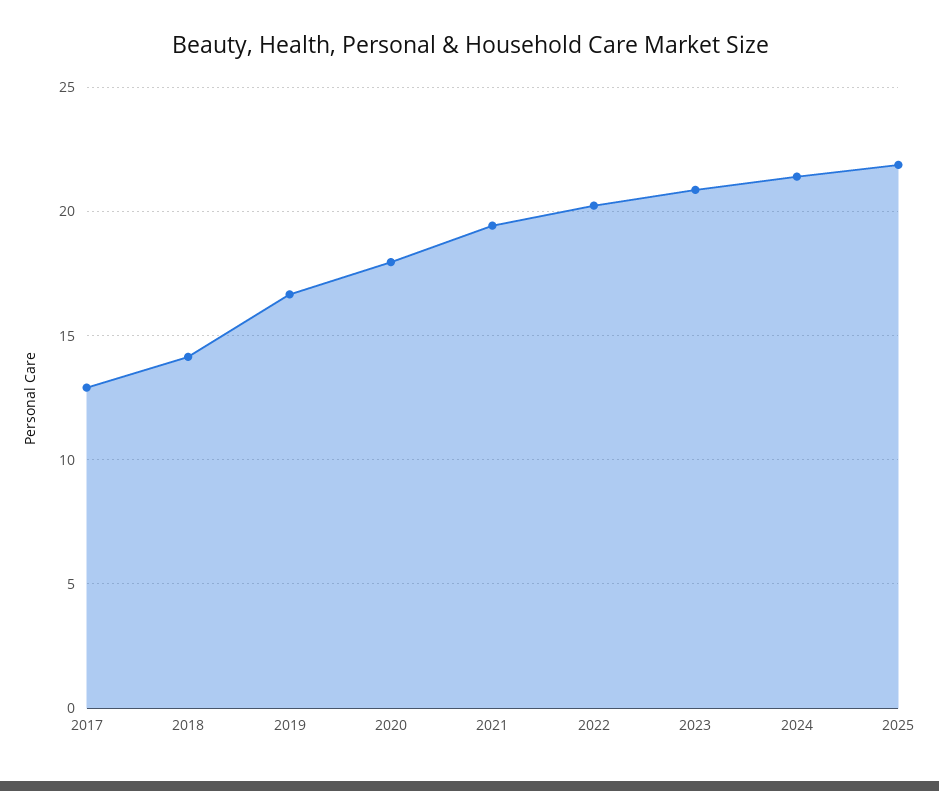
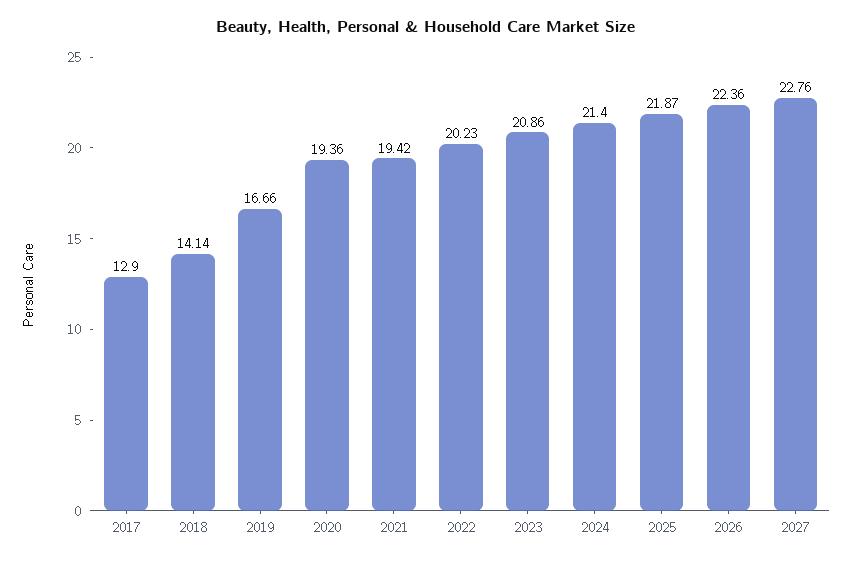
2020: 18 -> 19.36
2026: none -> 22.36
2027: none -> 22.76

